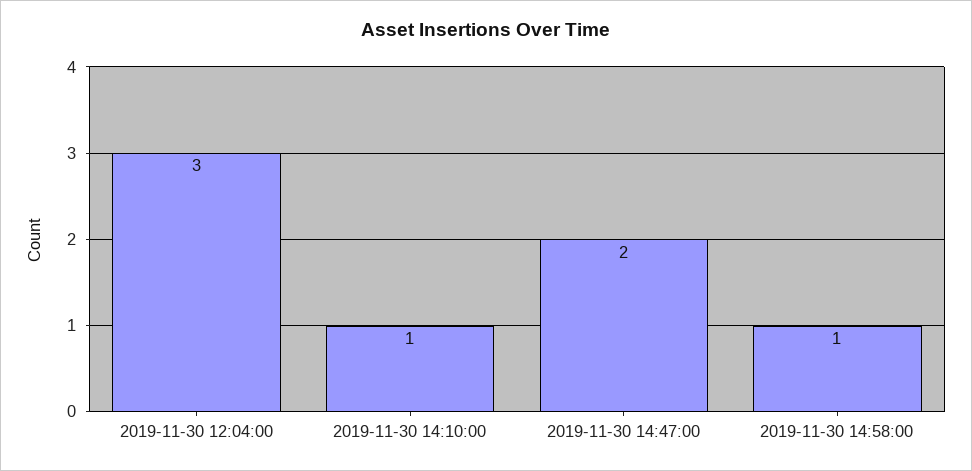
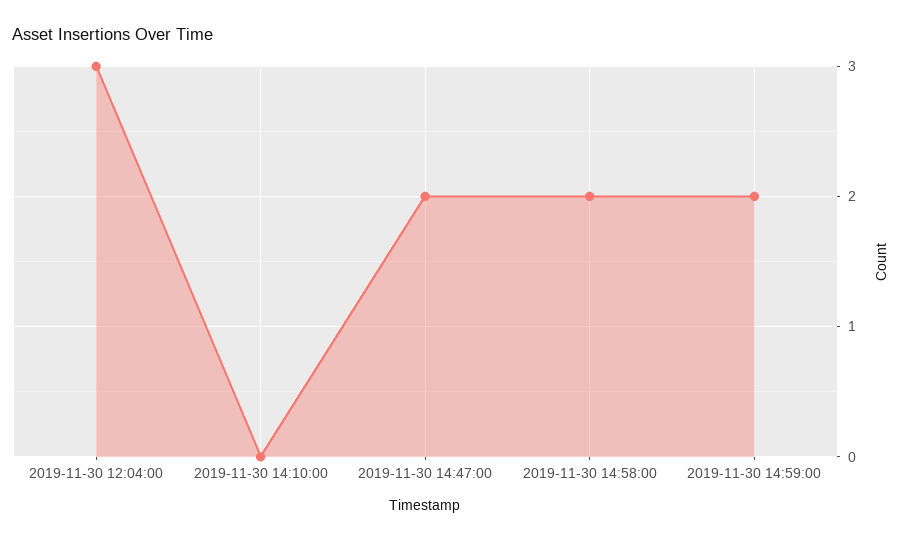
2019-11-30 14:10:00: 1 -> 0
2019-11-30 14:58:00: 1 -> 2
2019-11-30 14:59:00: none -> 2

